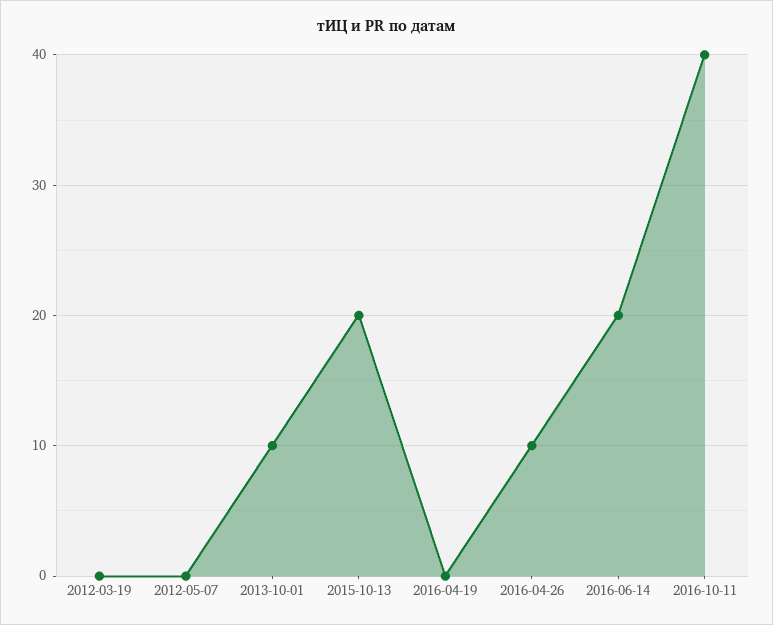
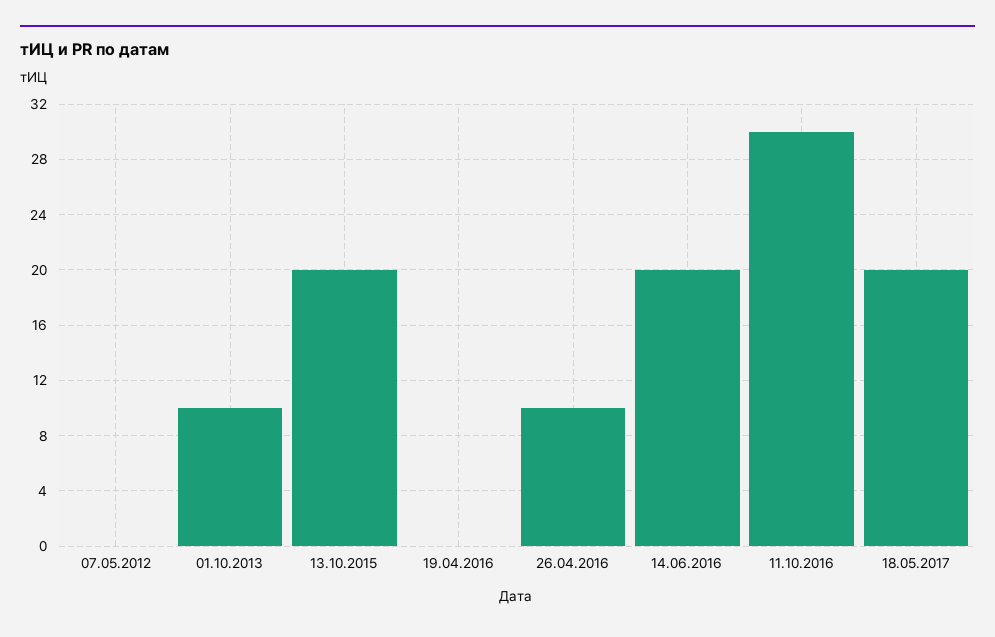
2012-03-19: 0 -> none
2016-10-11: 40 -> 30
18.05.2017: none -> 20

